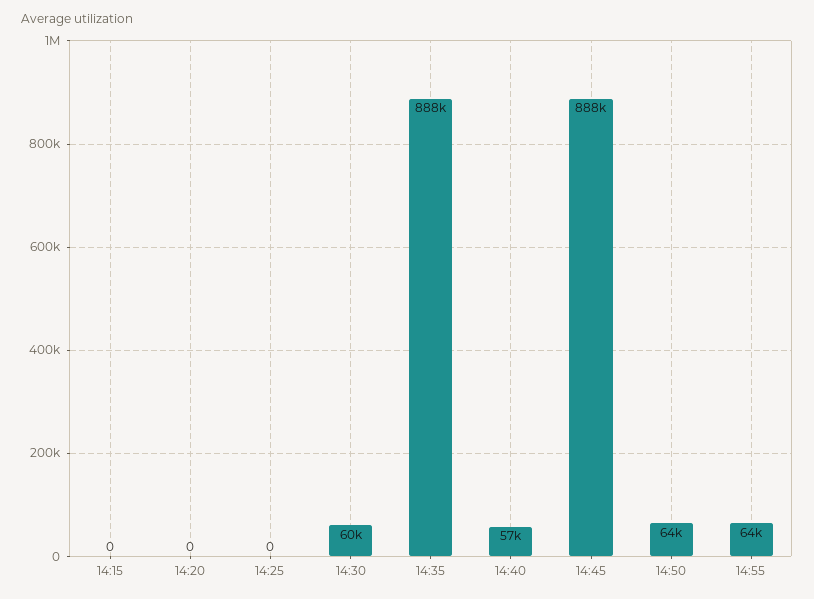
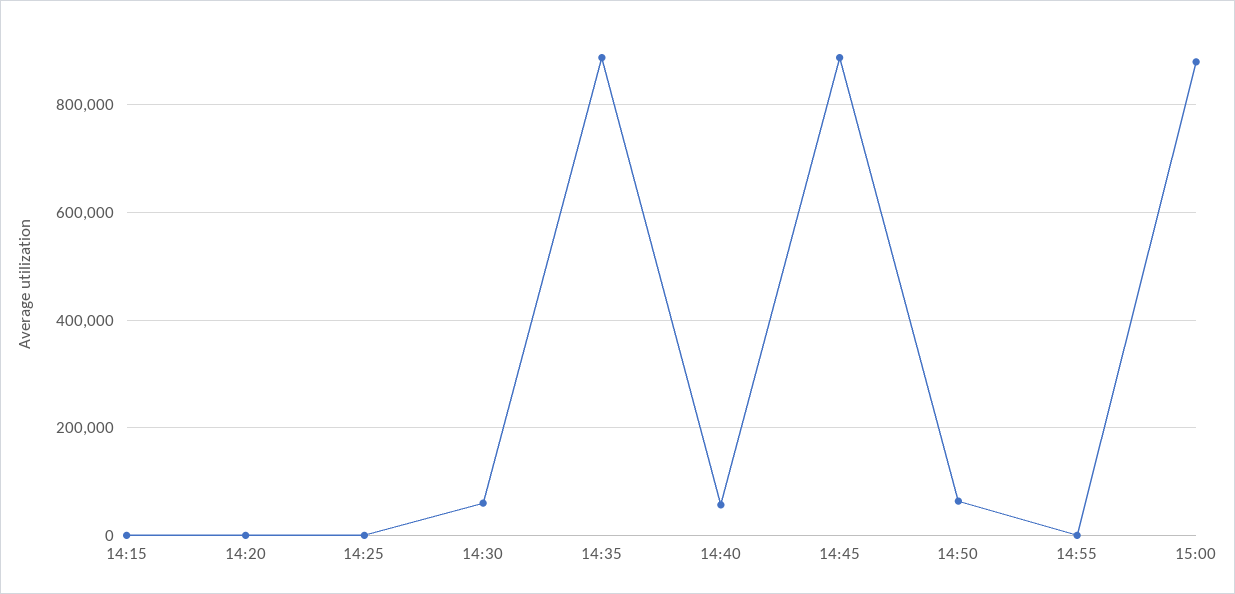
14:55: 64000 -> 0
15:00: none -> 880000

